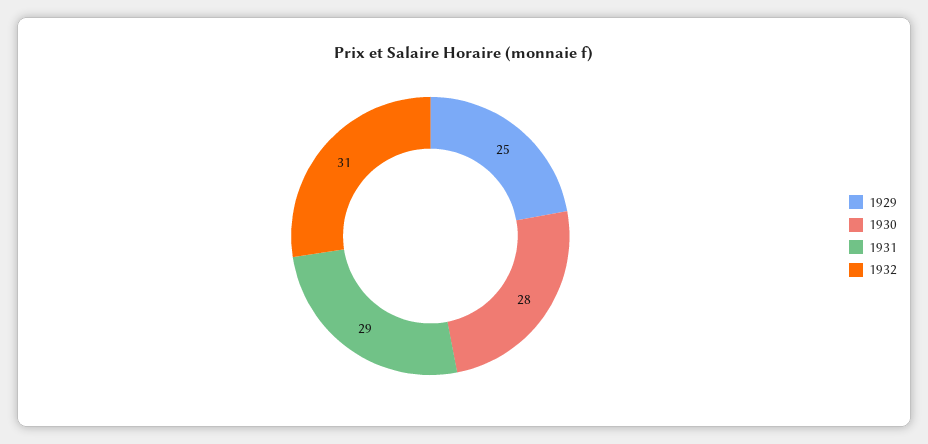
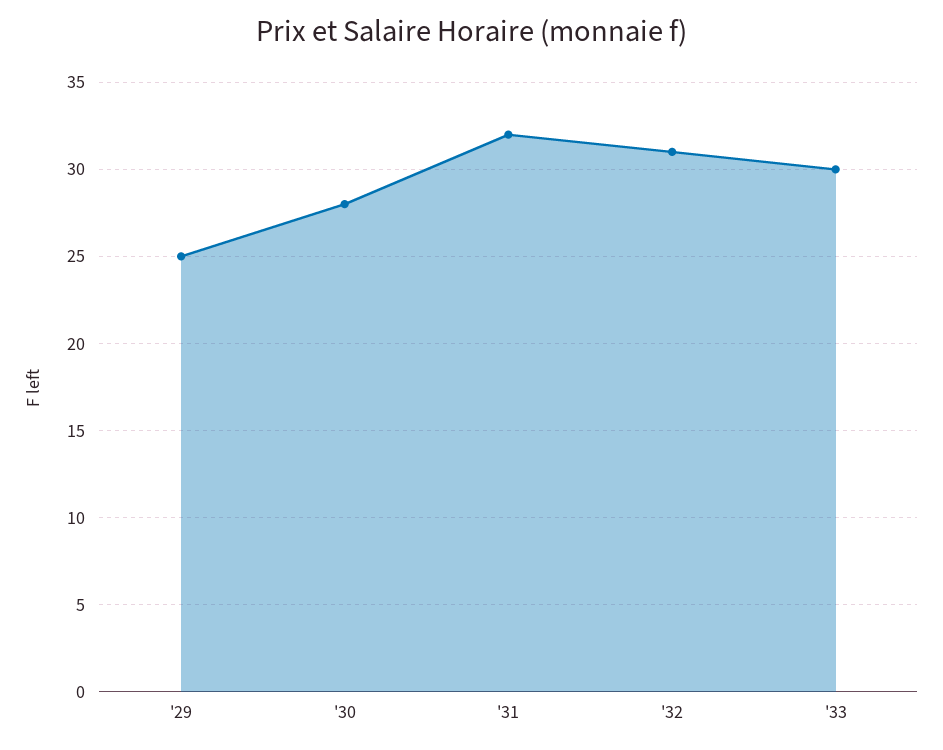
1931: 29 -> 32
'33: none -> 30

